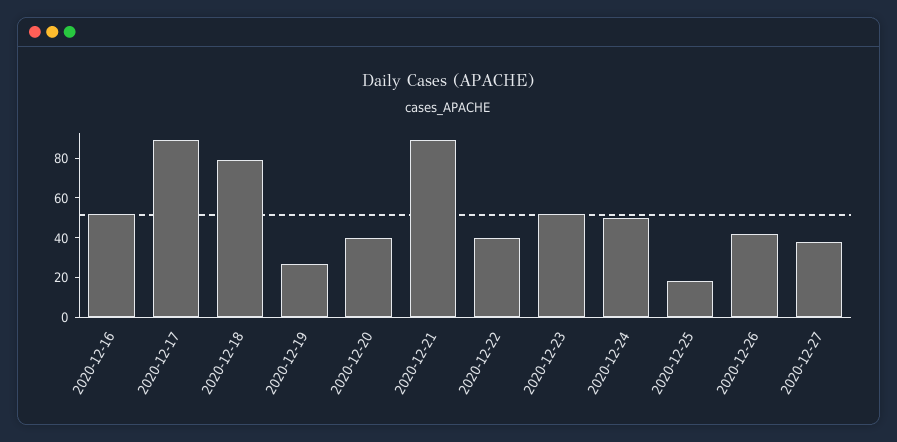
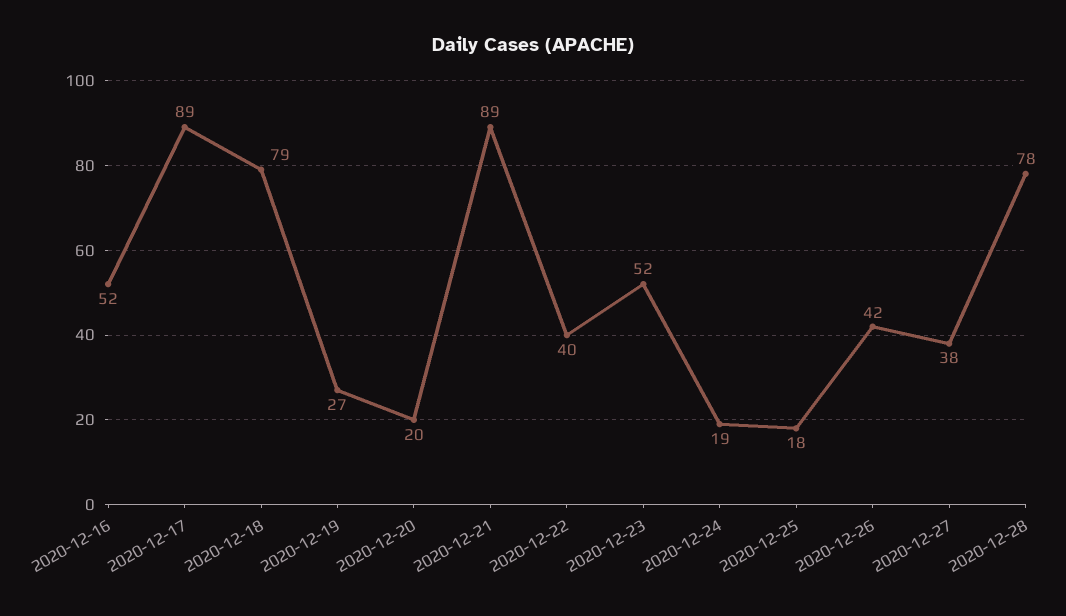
2020-12-20: 40 -> 20
2020-12-24: 50 -> 19
2020-12-28: none -> 78

